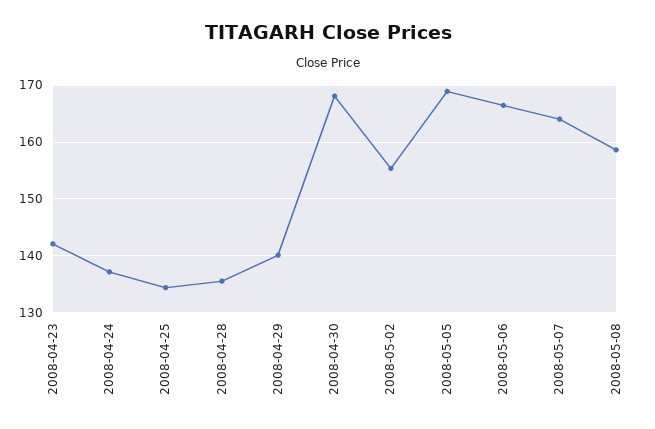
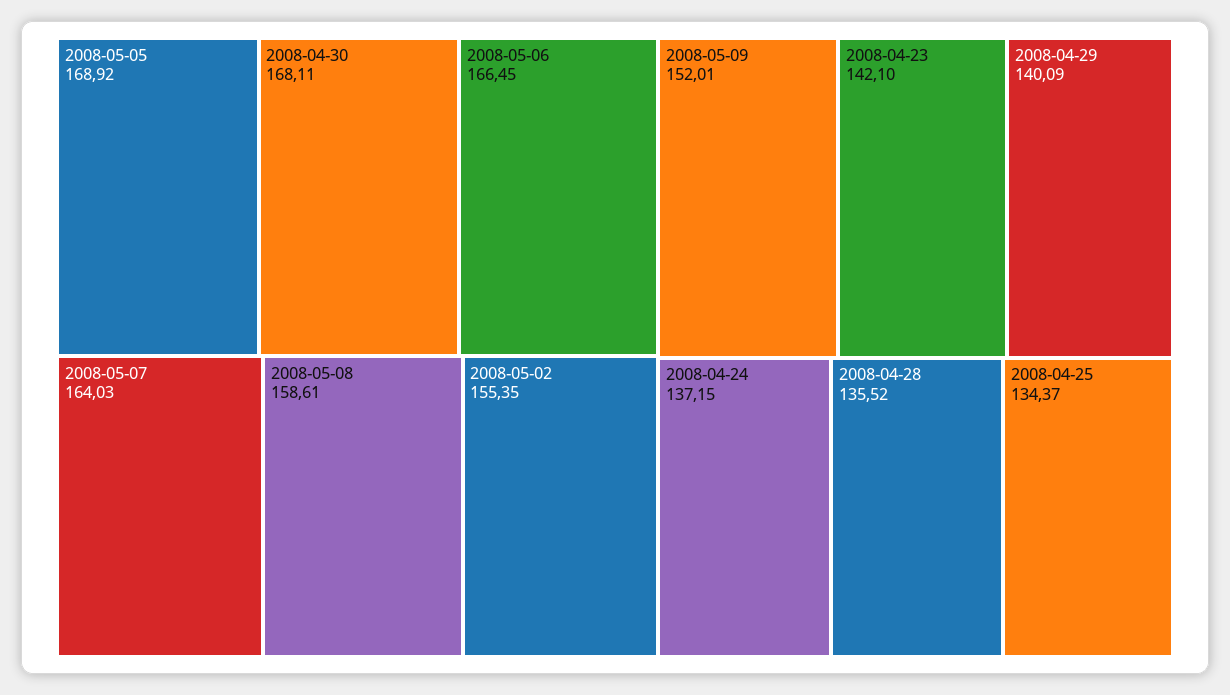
2008-05-09: none -> 152.01

